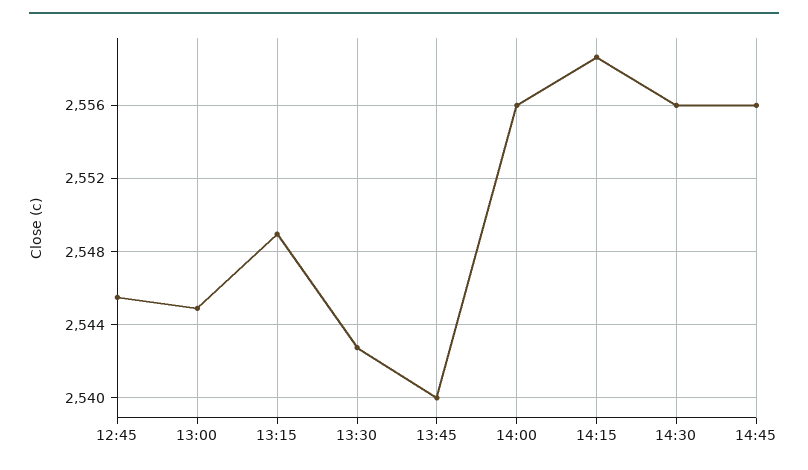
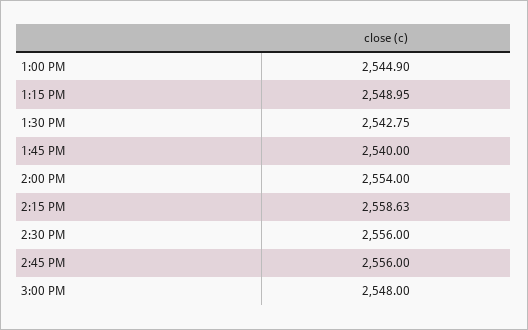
12:45: 2545.5 -> none
14:00: 2556 -> 2554
3:00 PM: none -> 2548

